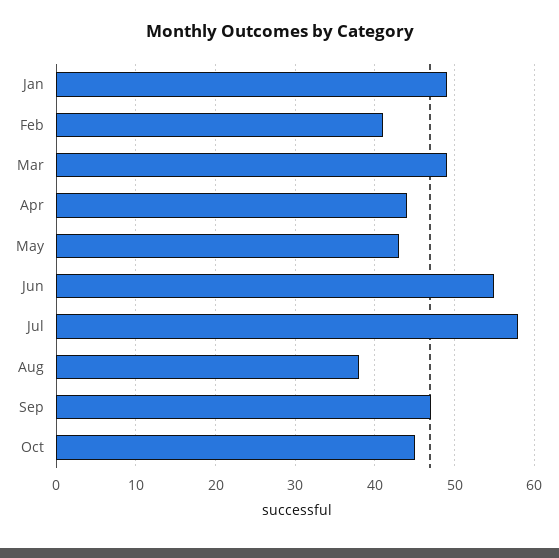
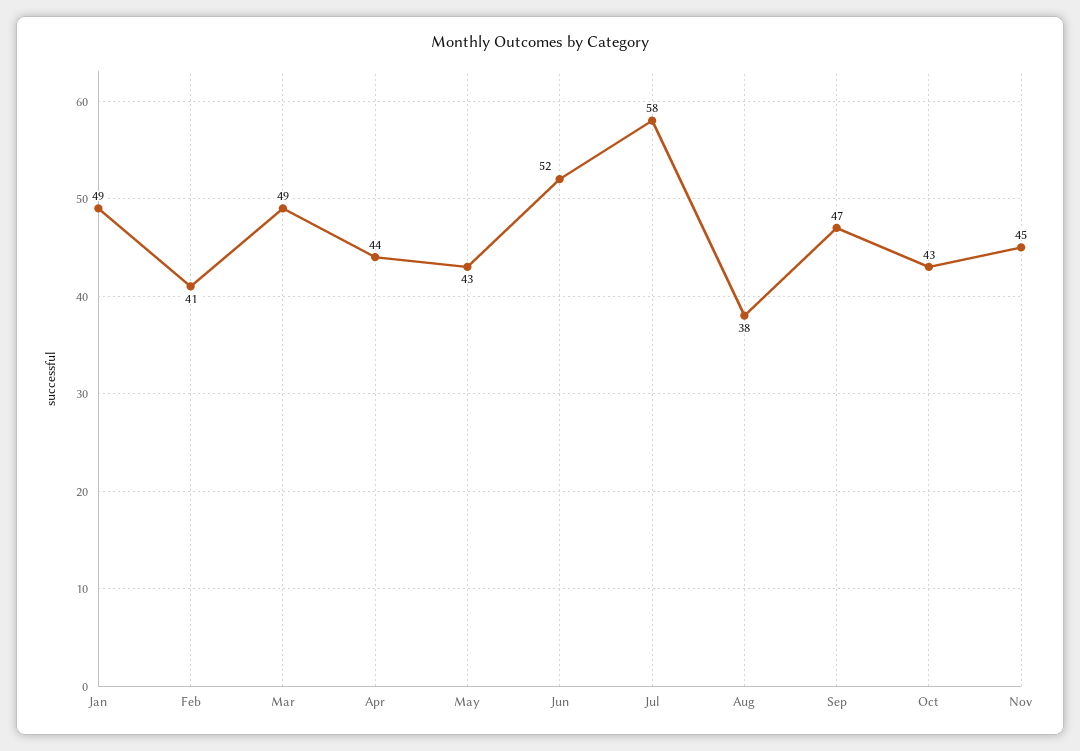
Jun: 55 -> 52
Oct: 45 -> 43
Nov: none -> 45

